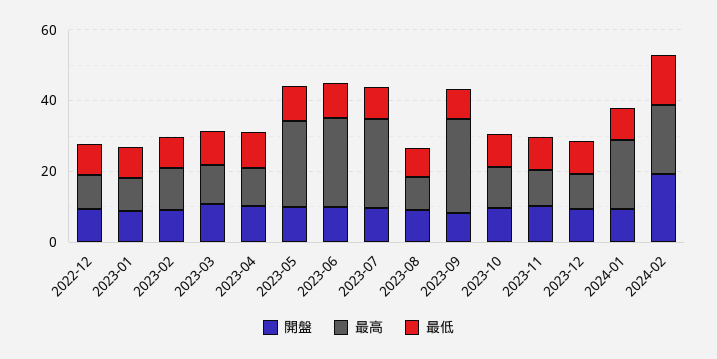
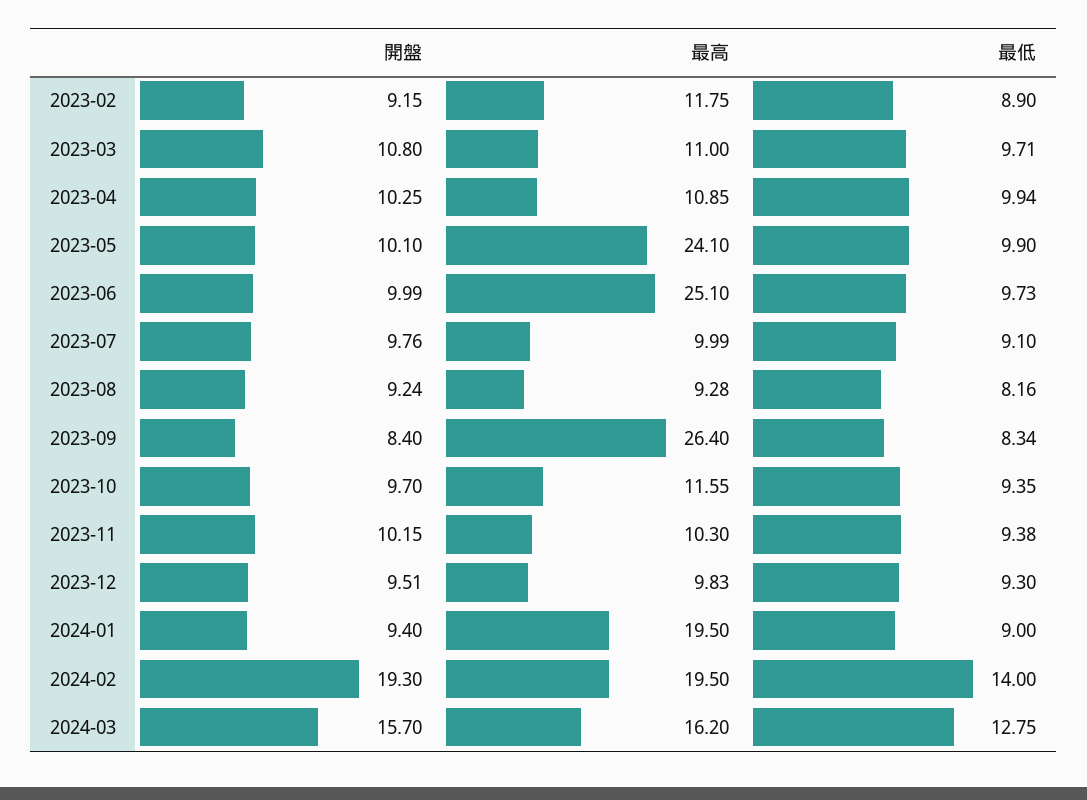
開盤, 2022-12: 10 -> none
最高, 2022-12: 10 -> none
最低, 2022-12: 10 -> none
開盤, 2023-01: 10 -> none
最高, 2023-01: 10 -> none
最低, 2023-01: 10 -> none
最高, 2023-07: 25 -> 9.99
開盤, 2024-03: none -> 15.7
最高, 2024-03: none -> 16.2
最低, 2024-03: none -> 12.75

